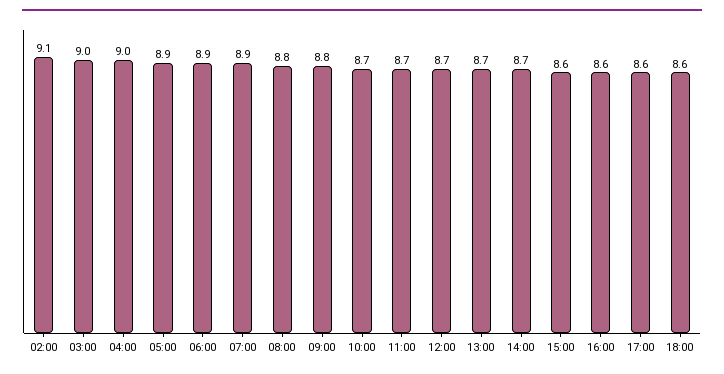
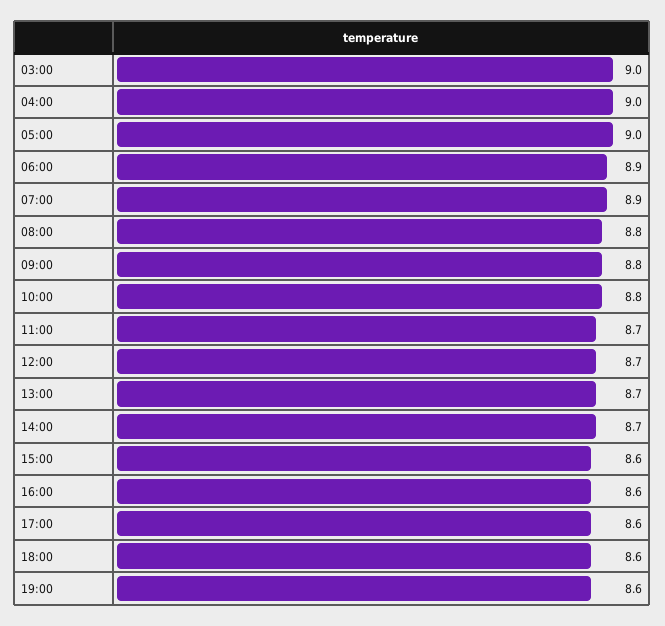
02:00: 9.1 -> none
05:00: 8.9 -> 9
10:00: 8.7 -> 8.8
19:00: none -> 8.6

